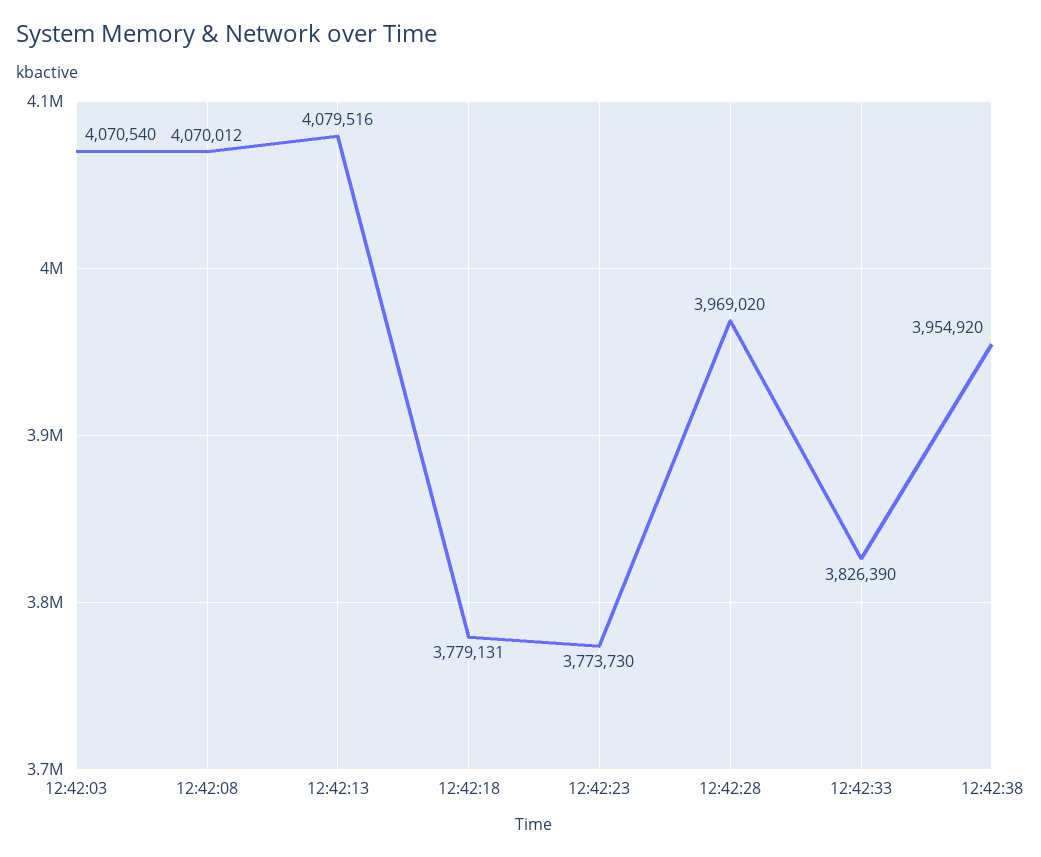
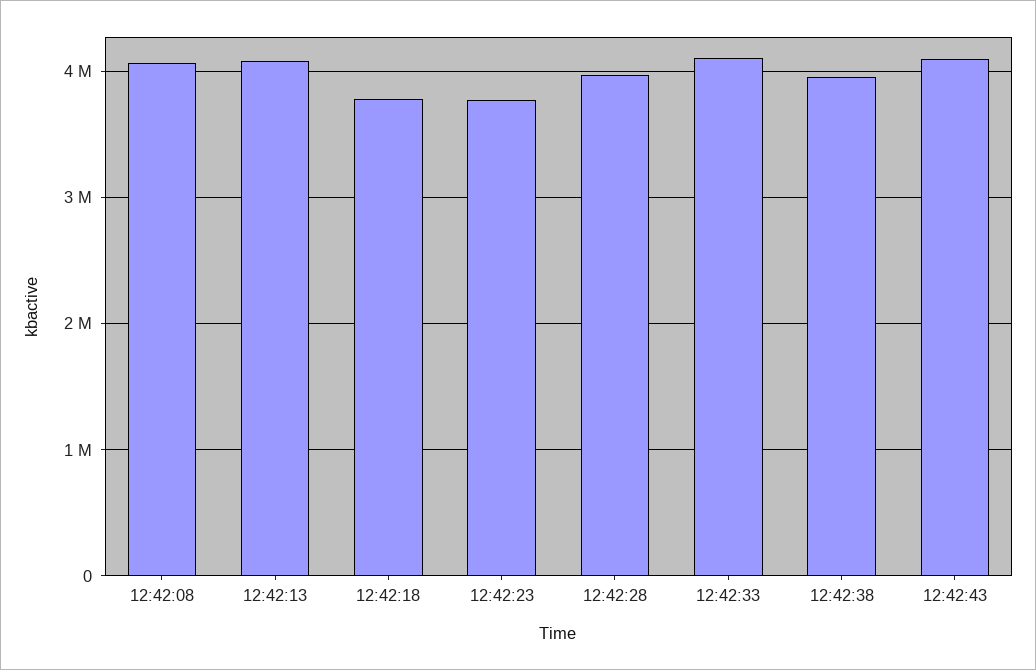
12:42:03: 4070540 -> none
12:42:33: 3826390 -> 4100000
12:42:43: none -> 4100000

